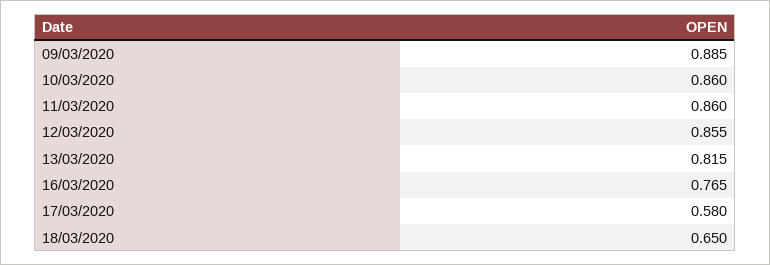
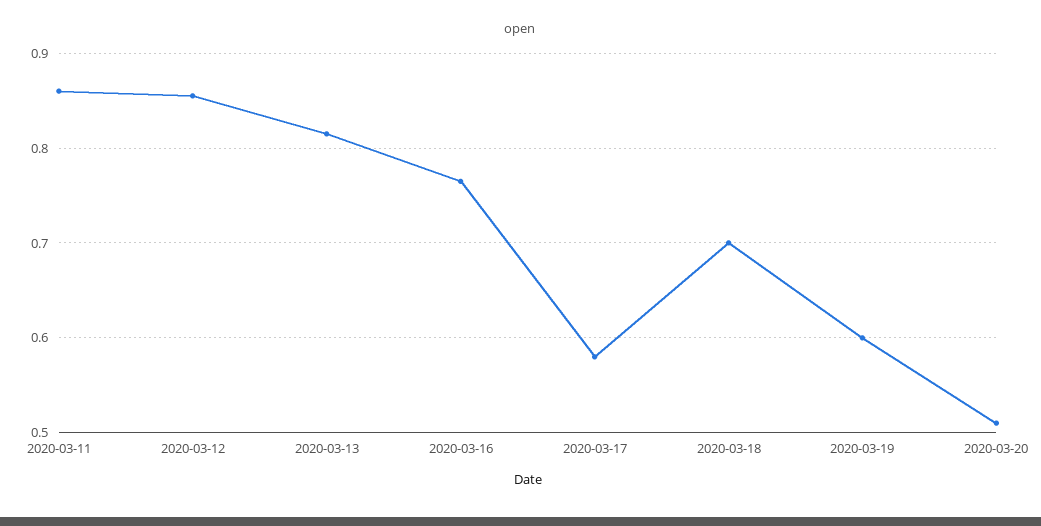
09/03/2020: 0.885 -> none
10/03/2020: 0.86 -> none
18/03/2020: 0.65 -> 0.7
2020-03-19: none -> 0.6
2020-03-20: none -> 0.51

